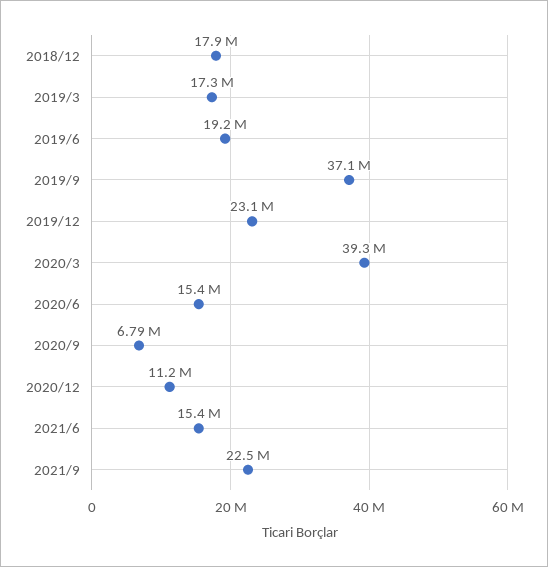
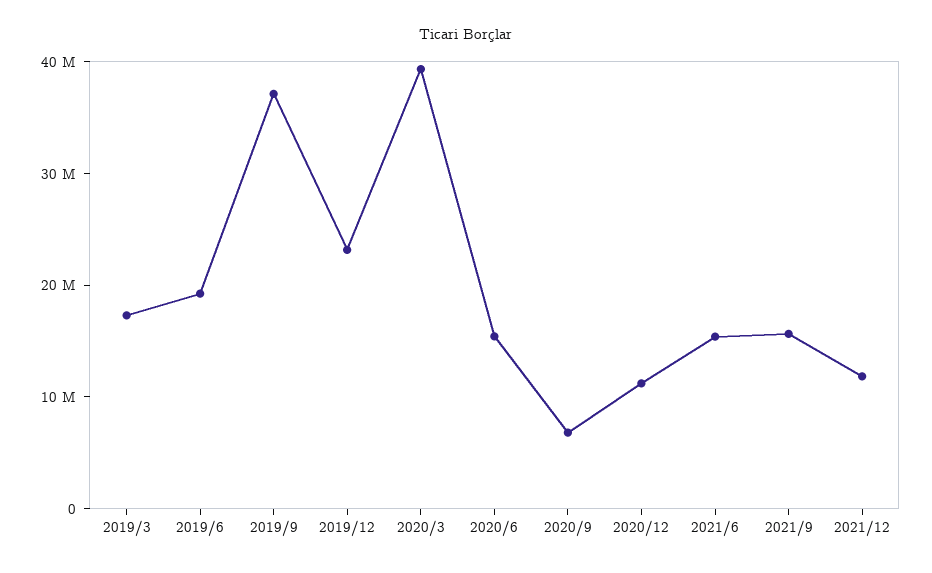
2018/12: 17900000 -> none
2021/9: 22500000 -> 16000000
2021/12: none -> 12000000

